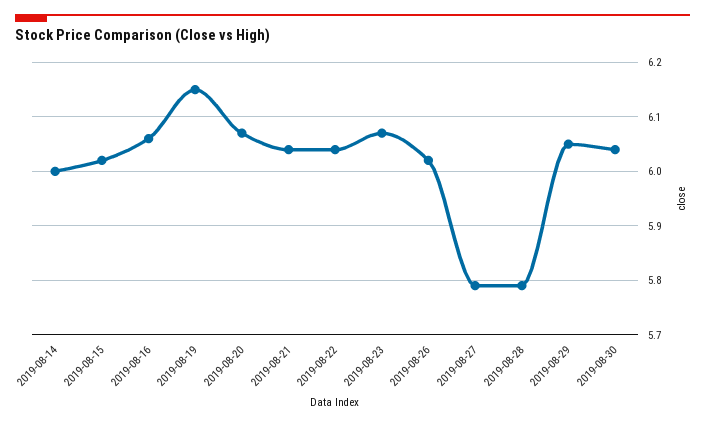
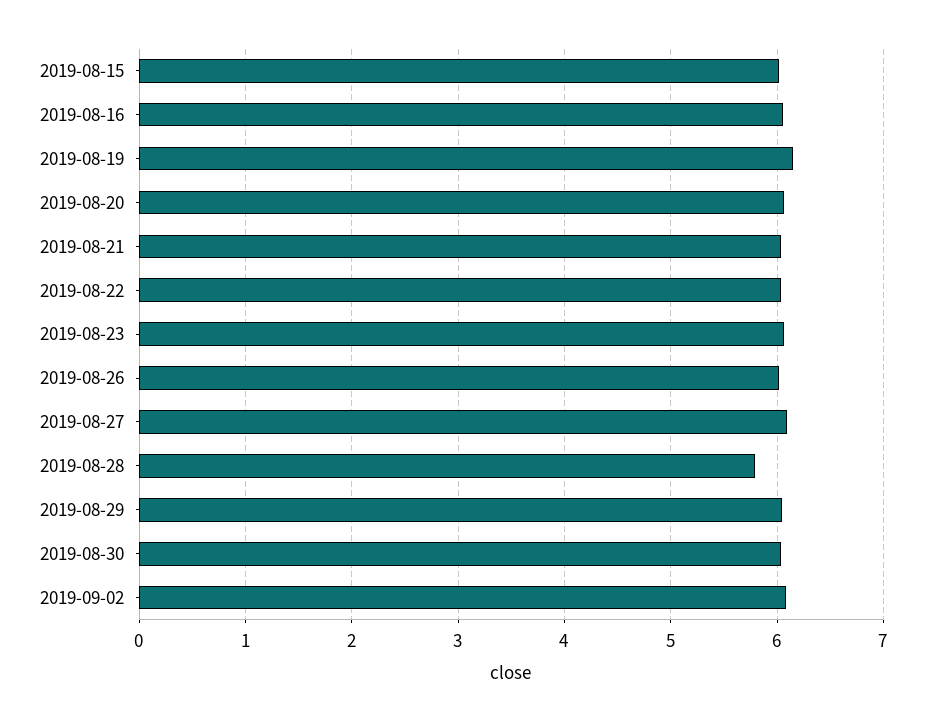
2019-08-14: 6 -> none
2019-08-27: 5.8 -> 6.1
2019-09-02: none -> 6.1

